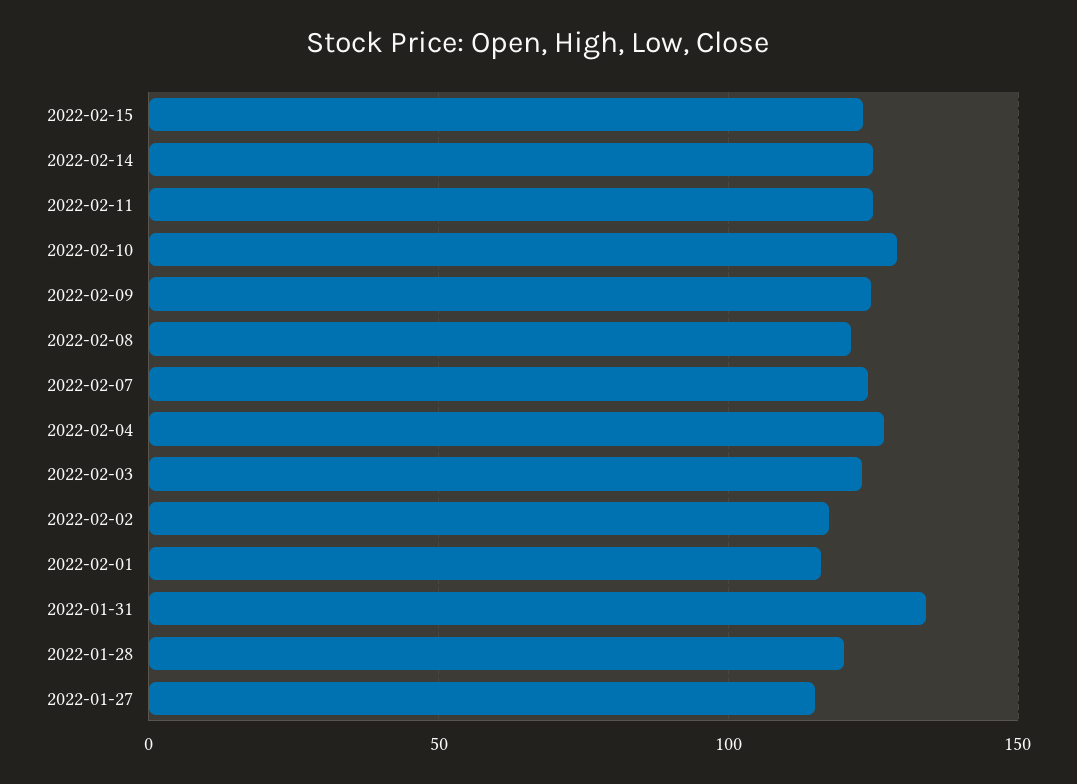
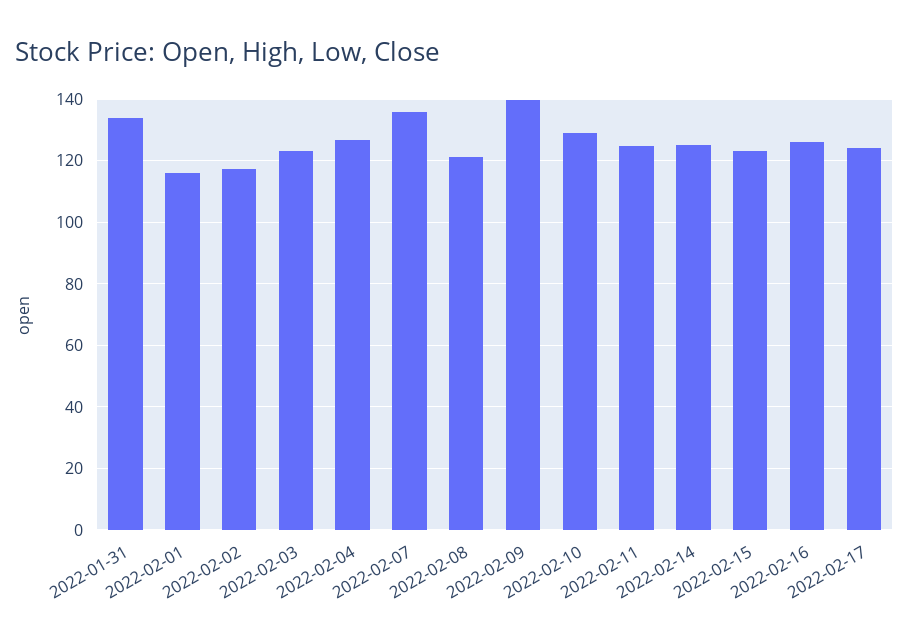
2022-02-09: 125 -> 140
2022-02-07: 125 -> 136
2022-01-28: 120 -> none
2022-01-27: 115 -> none
2022-02-16: none -> 126
2022-02-17: none -> 124

